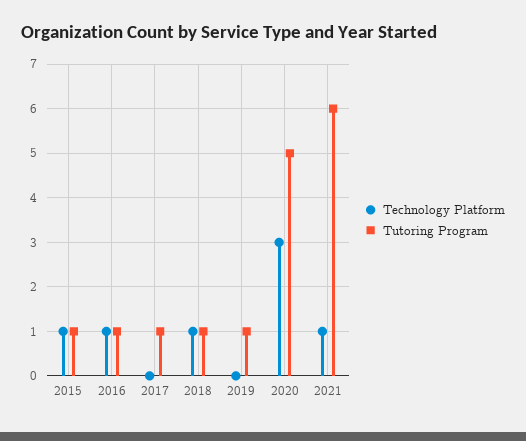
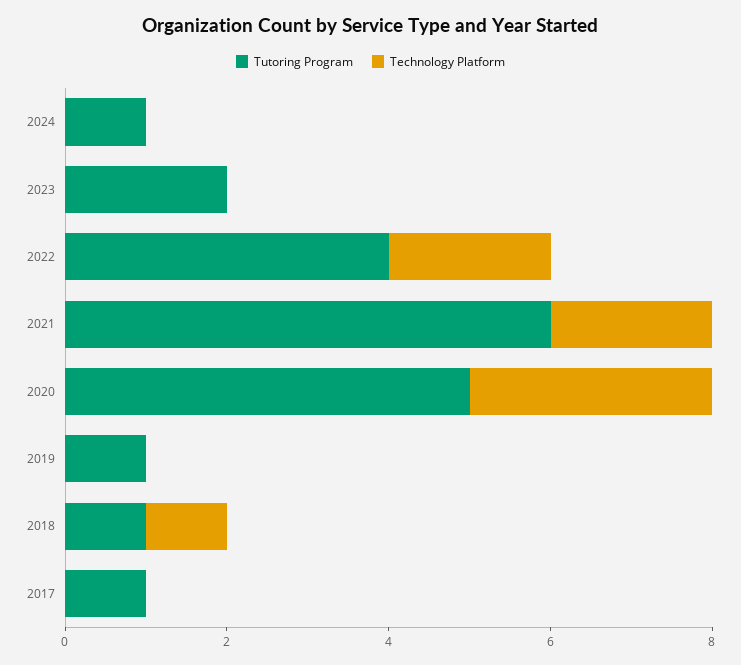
Technology Platform, 2015: 1 -> none
Tutoring Program, 2015: 1 -> none
Technology Platform, 2016: 1 -> none
Tutoring Program, 2016: 1 -> none
Technology Platform, 2021: 1 -> 2
Tutoring Program, 2024: none -> 1
Technology Platform, 2024: none -> 0
Tutoring Program, 2023: none -> 2
Technology Platform, 2023: none -> 0
Tutoring Program, 2022: none -> 4
Technology Platform, 2022: none -> 2

